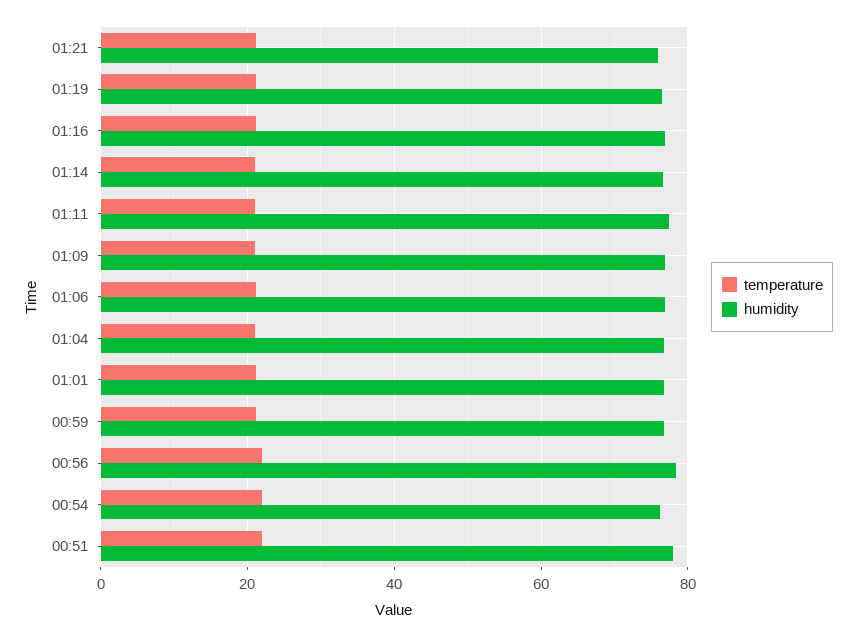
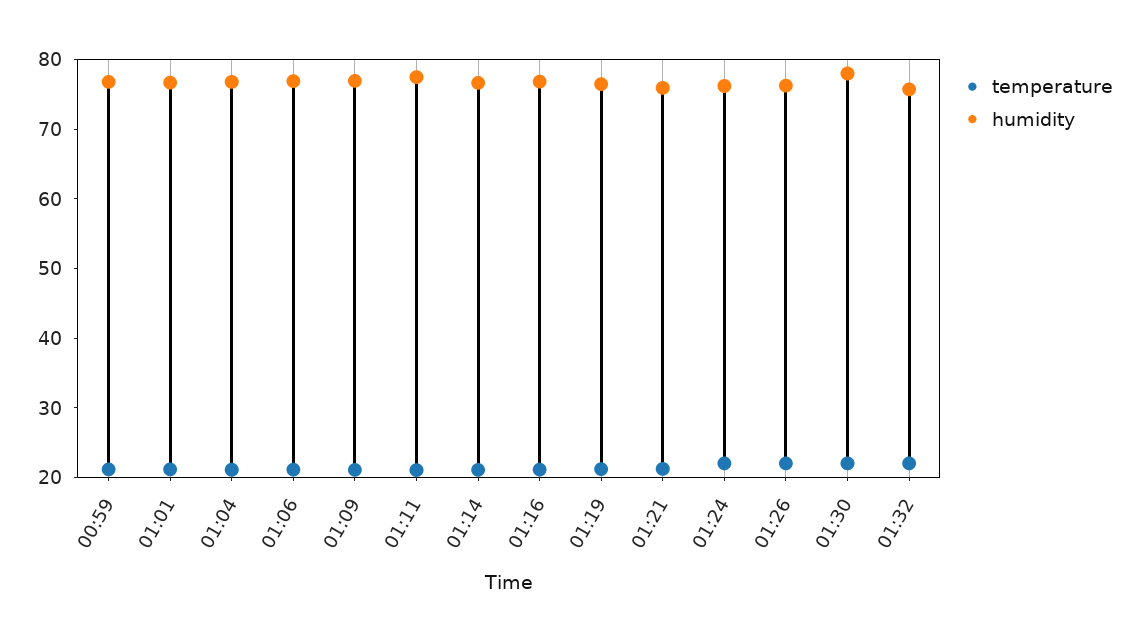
temperature, 00:56: 22 -> none
humidity, 00:56: 78 -> none
temperature, 00:54: 22 -> none
humidity, 00:54: 76 -> none
temperature, 00:51: 22 -> none
humidity, 00:51: 78 -> none
temperature, 01:24: none -> 22
humidity, 01:24: none -> 76
temperature, 01:26: none -> 22
humidity, 01:26: none -> 76
temperature, 01:30: none -> 22
humidity, 01:30: none -> 78
temperature, 01:32: none -> 22
humidity, 01:32: none -> 76

